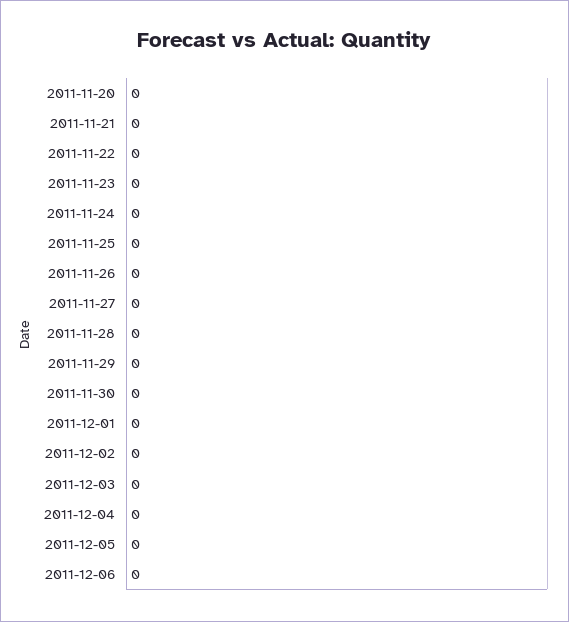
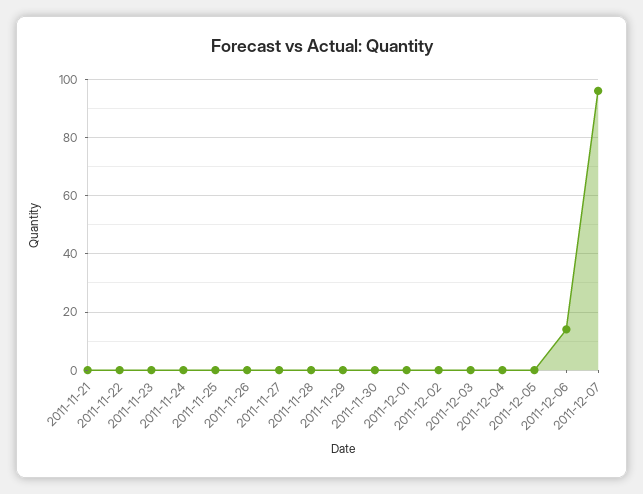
2011-11-20: 0 -> none
2011-12-06: 0 -> 15
2011-12-07: none -> 95

